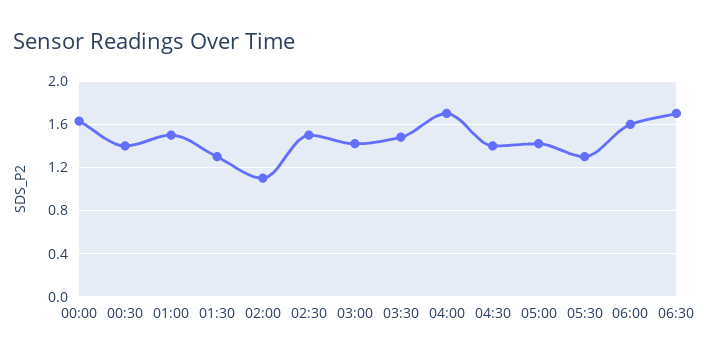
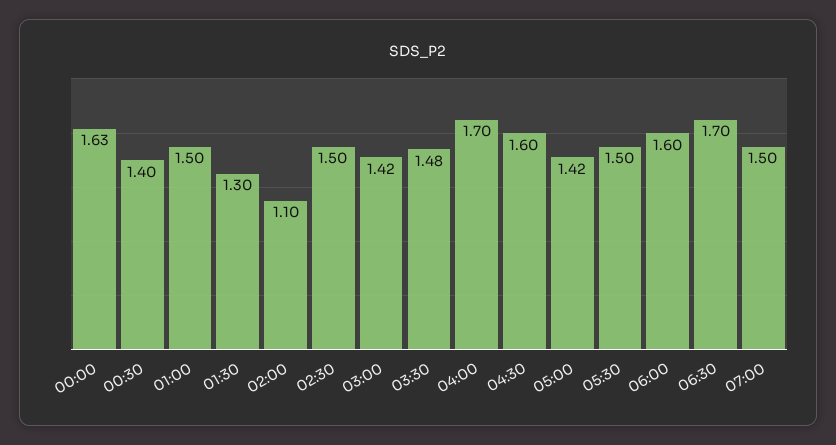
04:30: 1.4 -> 1.6
05:30: 1.3 -> 1.5
07:00: none -> 1.5

